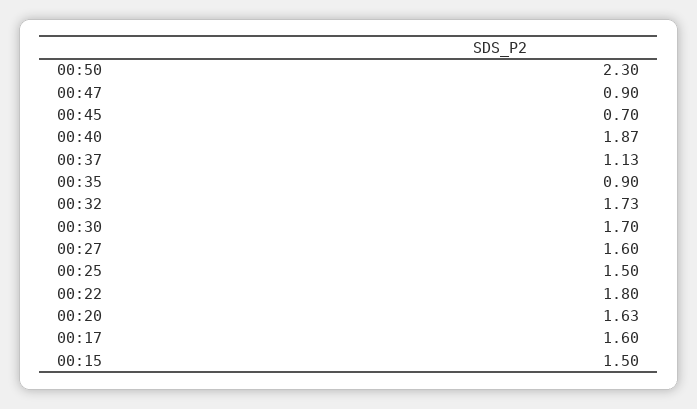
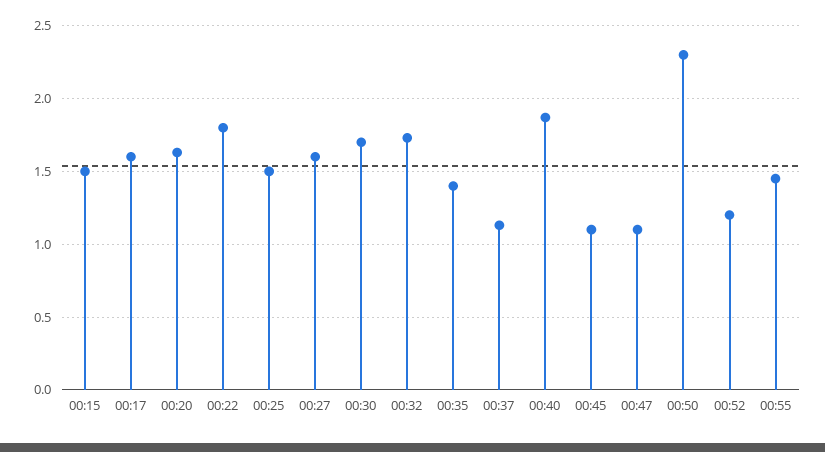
00:47: 0.9 -> 1.1
00:45: 0.7 -> 1.1
00:35: 0.9 -> 1.4
00:52: none -> 1.2
00:55: none -> 1.45

